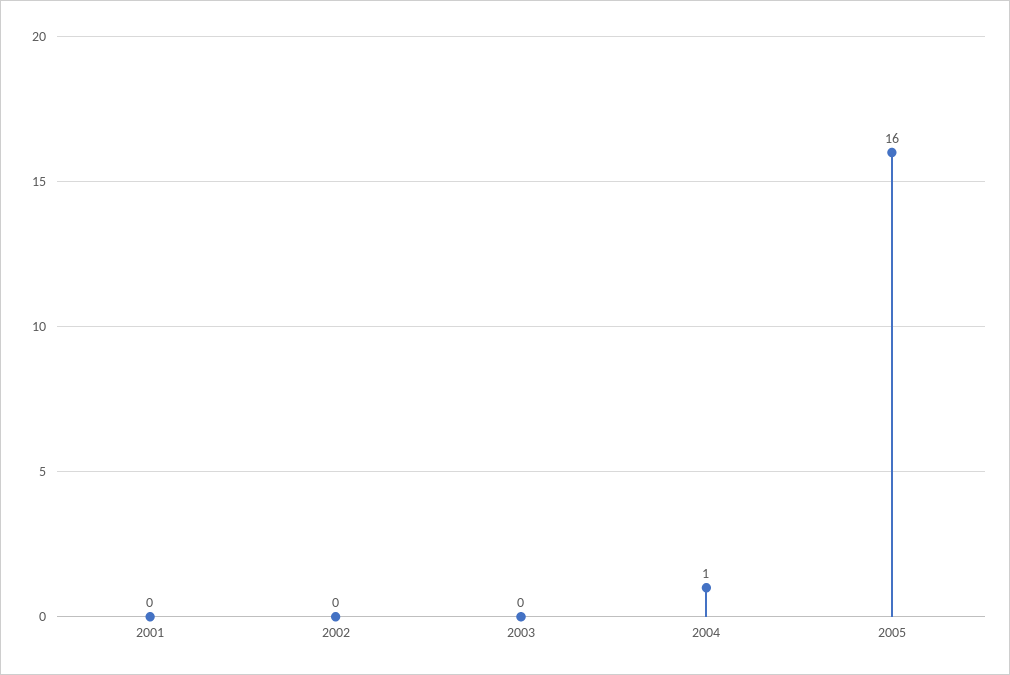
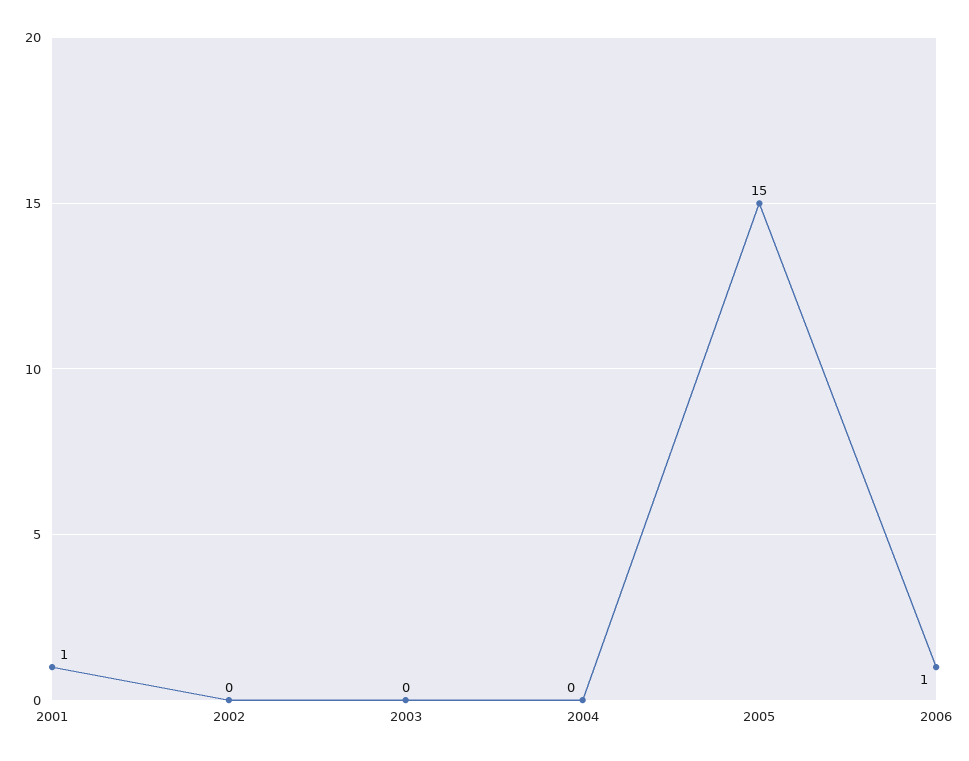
2001: 0 -> 1
2004: 1 -> 0
2005: 16 -> 15
2006: none -> 1

